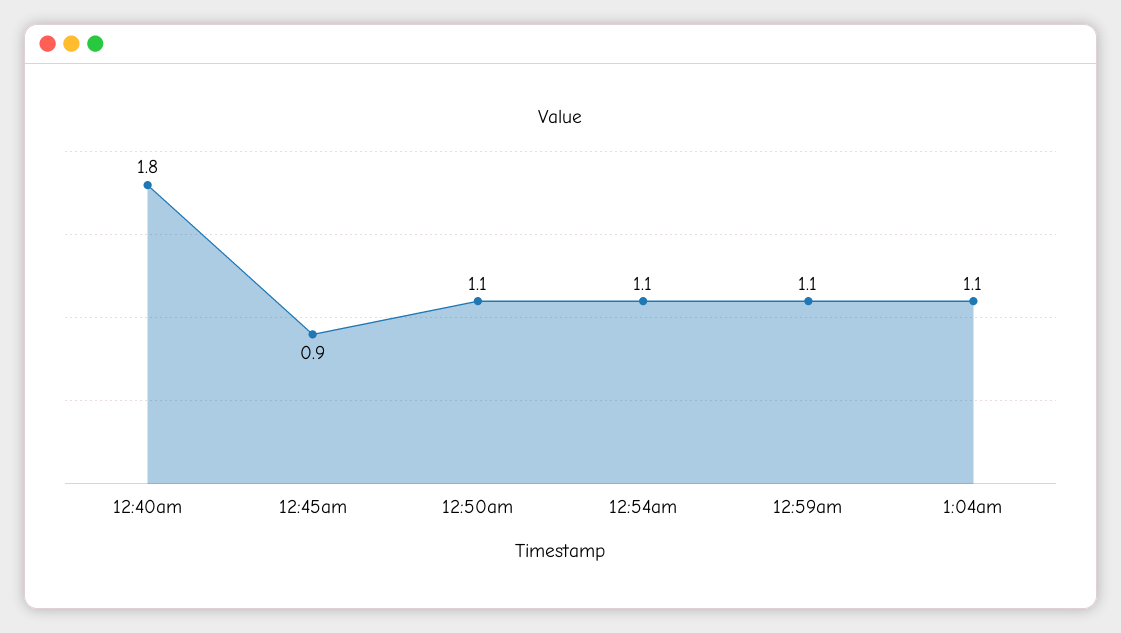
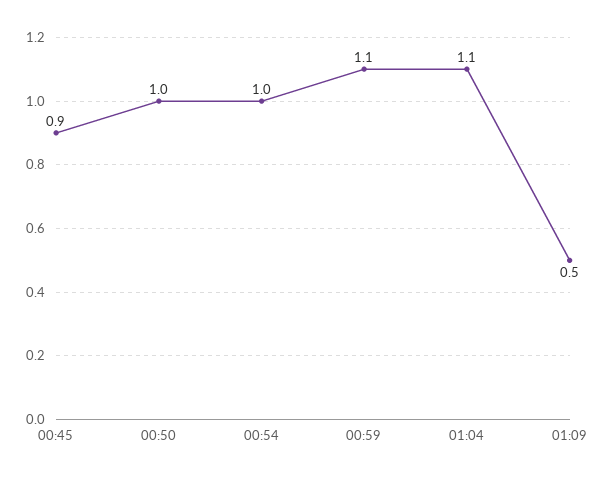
12:40am: 1.8 -> none
12:50am: 1.1 -> 1
12:54am: 1.1 -> 1
01:09: none -> 0.5

